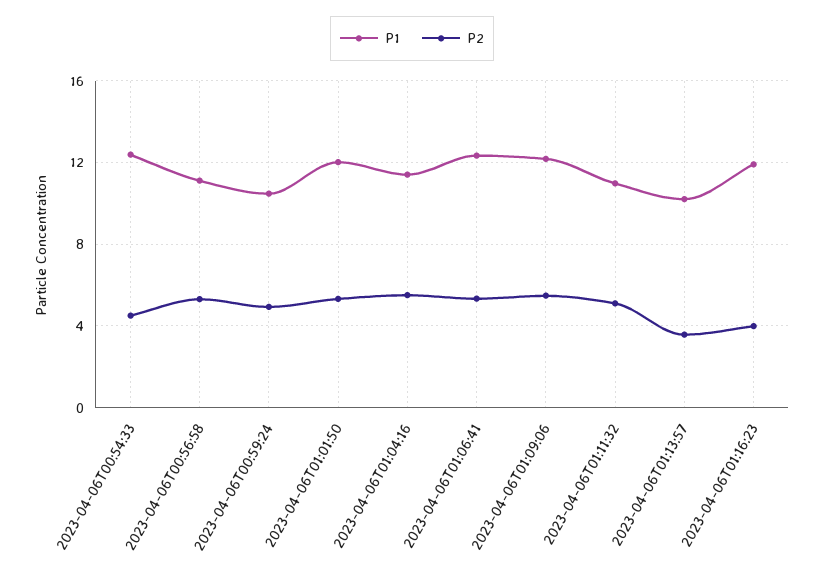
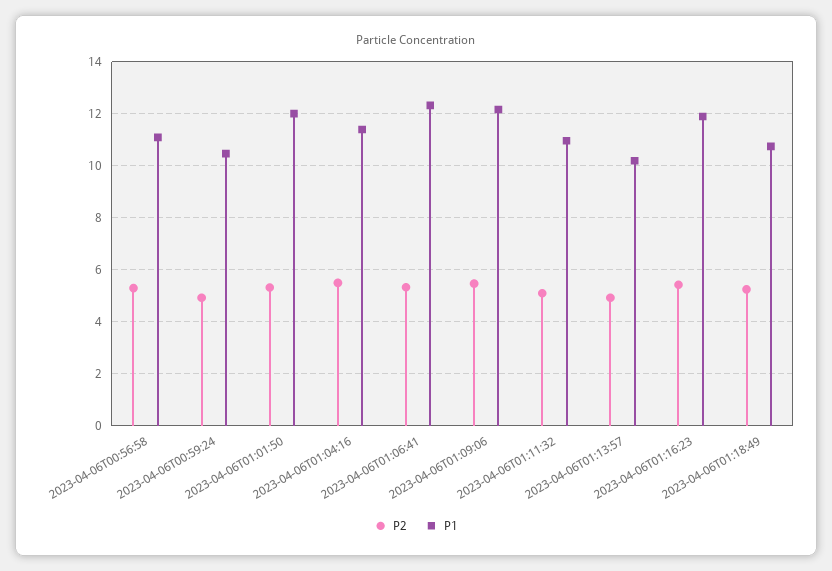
P1, 2023-04-06T00:54:33: 12.5 -> none
P2, 2023-04-06T00:54:33: 4.5 -> none
P2, 2023-04-06T01:13:57: 3.5 -> 5
P2, 2023-04-06T01:16:23: 4 -> 5.5
P2, 2023-04-06T01:18:49: none -> 5.25
P1, 2023-04-06T01:18:49: none -> 10.75

